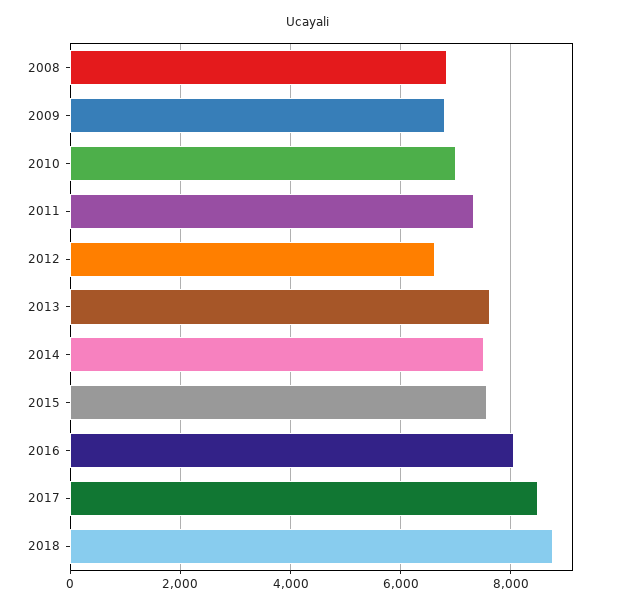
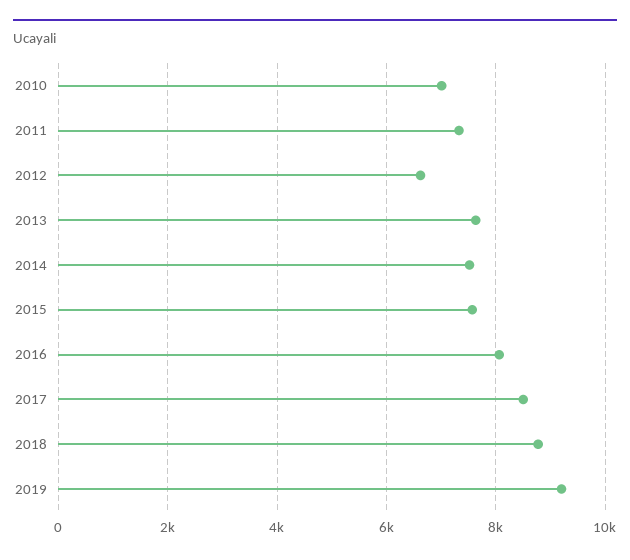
2008: 6800 -> none
2009: 6800 -> none
2019: none -> 9200

